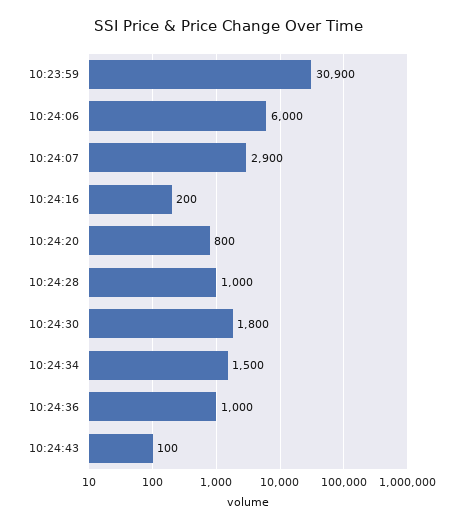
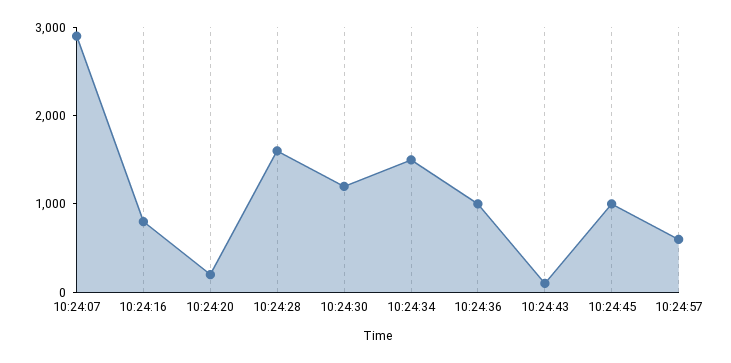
10:23:59: 30900 -> none
10:24:06: 6000 -> none
10:24:16: 200 -> 800
10:24:20: 800 -> 200
10:24:28: 1000 -> 1600
10:24:30: 1800 -> 1200
10:24:45: none -> 1000
10:24:57: none -> 600

